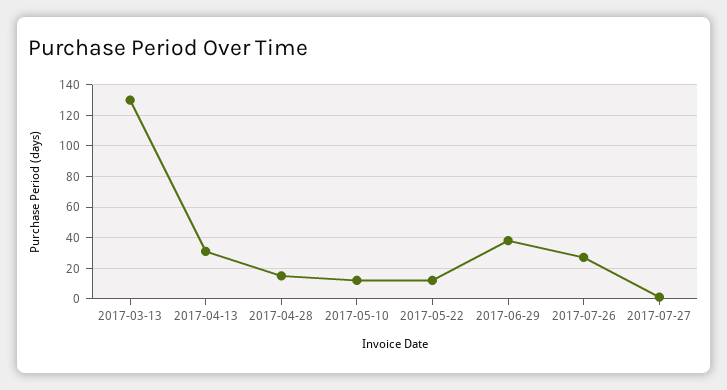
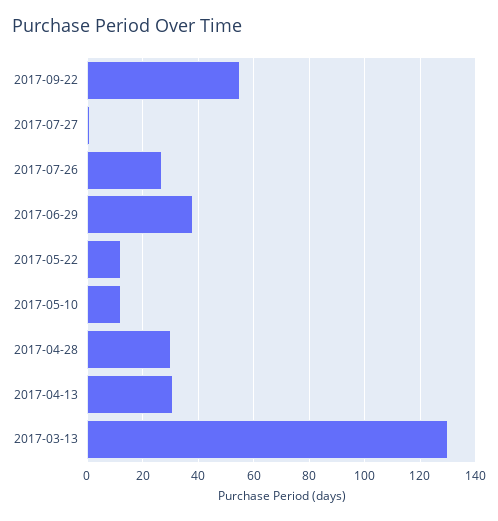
2017-04-28: 15 -> 30
2017-09-22: none -> 55

